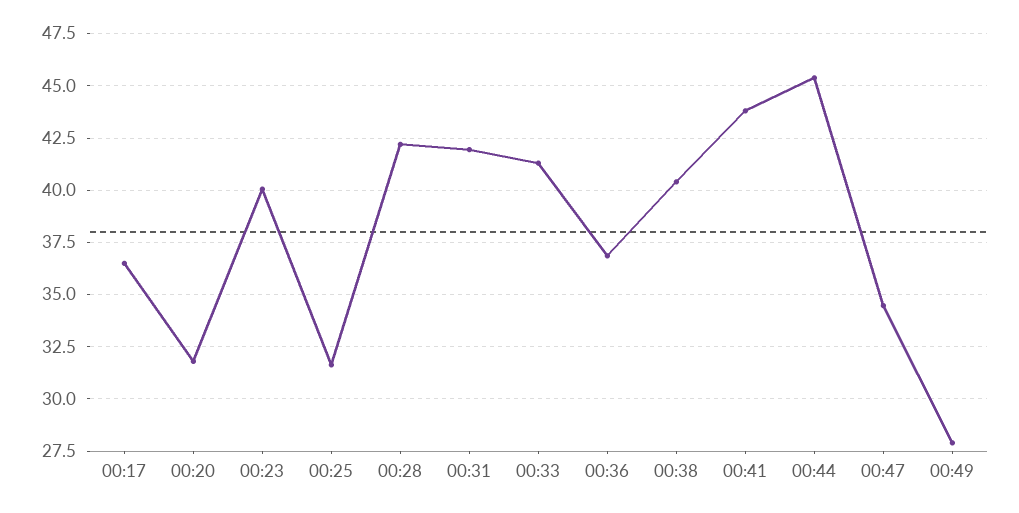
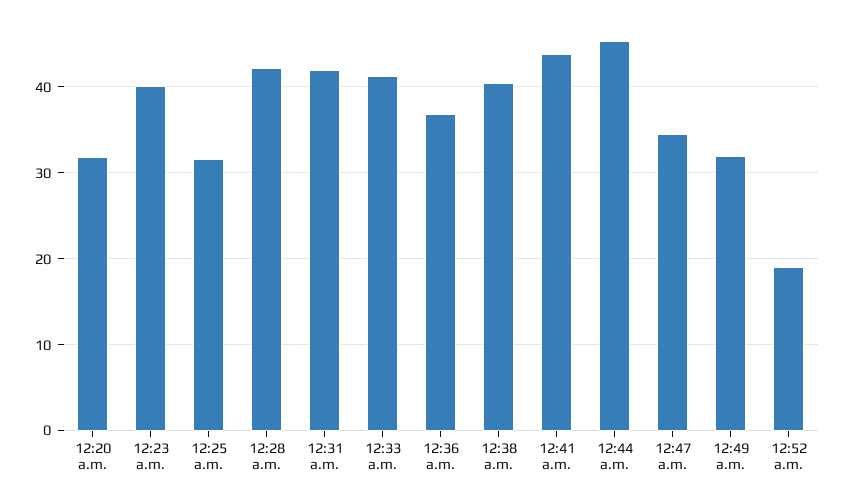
00:17: 36.5 -> none
00:49: 28 -> 32
12:52 a.m.: none -> 19

